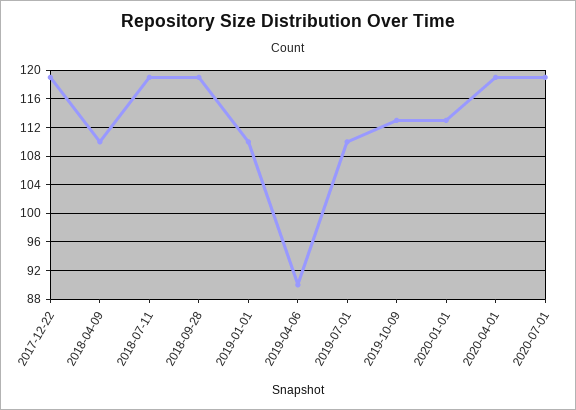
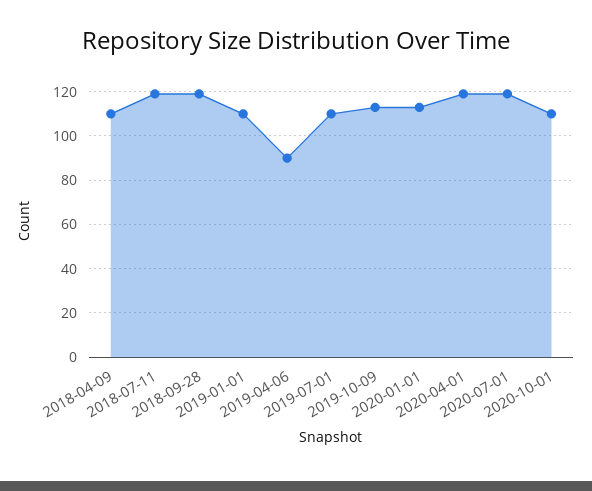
2017-12-22: 119 -> none
2020-10-01: none -> 110

